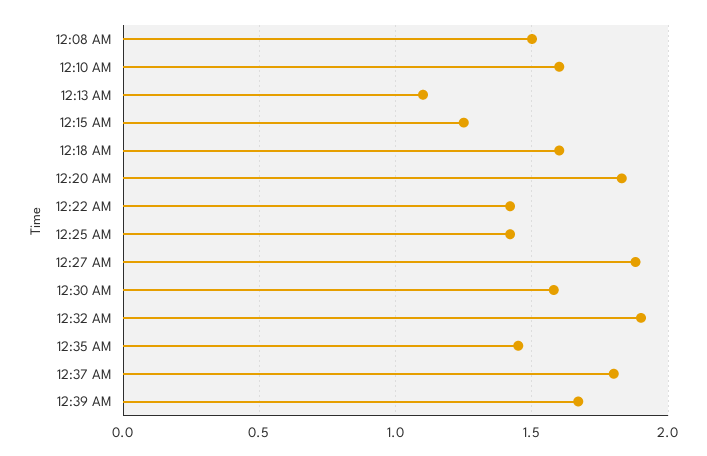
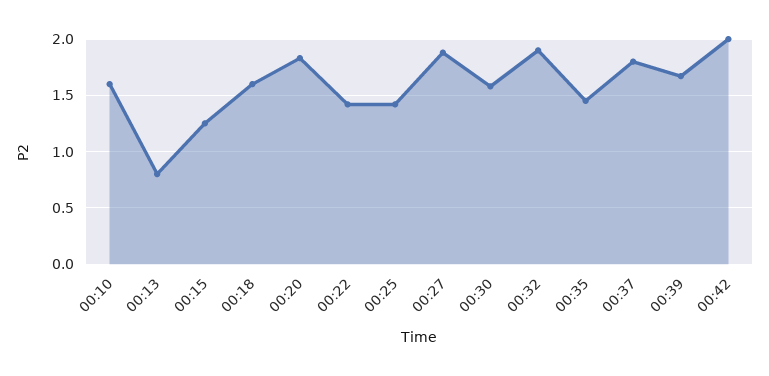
12:08 AM: 1.5 -> none
12:13 AM: 1.1 -> 0.8
00:42: none -> 2

